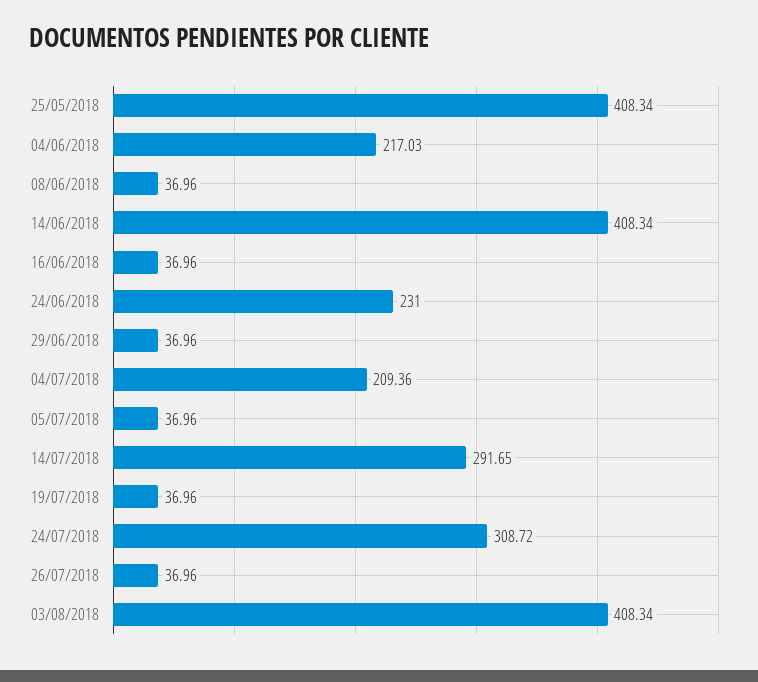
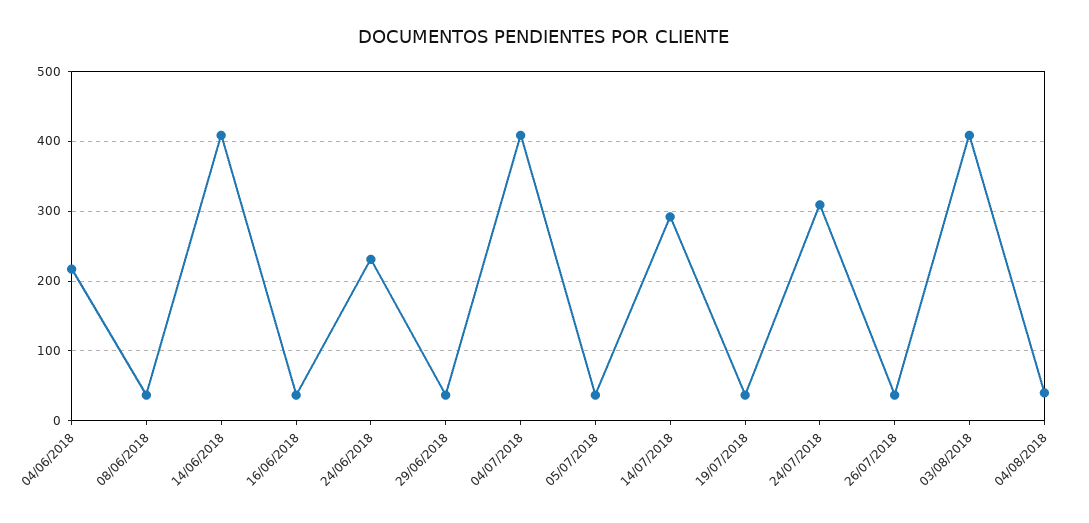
25/05/2018: 408.34 -> none
04/07/2018: 209.36 -> 410
04/08/2018: none -> 40

